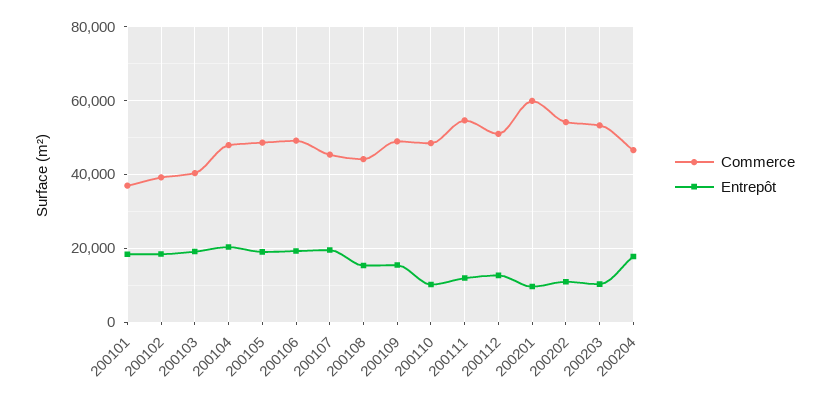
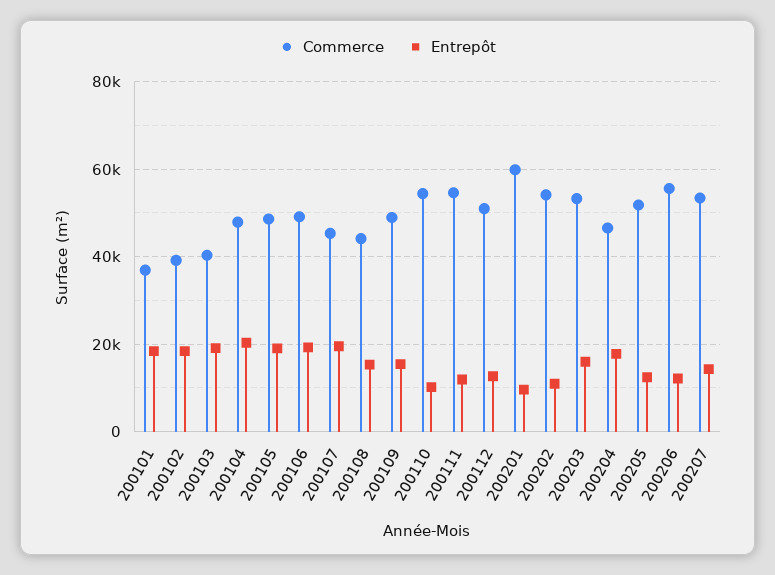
Commerce, 200110: 48000 -> 54000
Entrepôt, 200203: 10000 -> 16000
Commerce, 200205: none -> 52000
Entrepôt, 200205: none -> 12000
Commerce, 200206: none -> 56000
Entrepôt, 200206: none -> 12000
Commerce, 200207: none -> 54000
Entrepôt, 200207: none -> 14000

